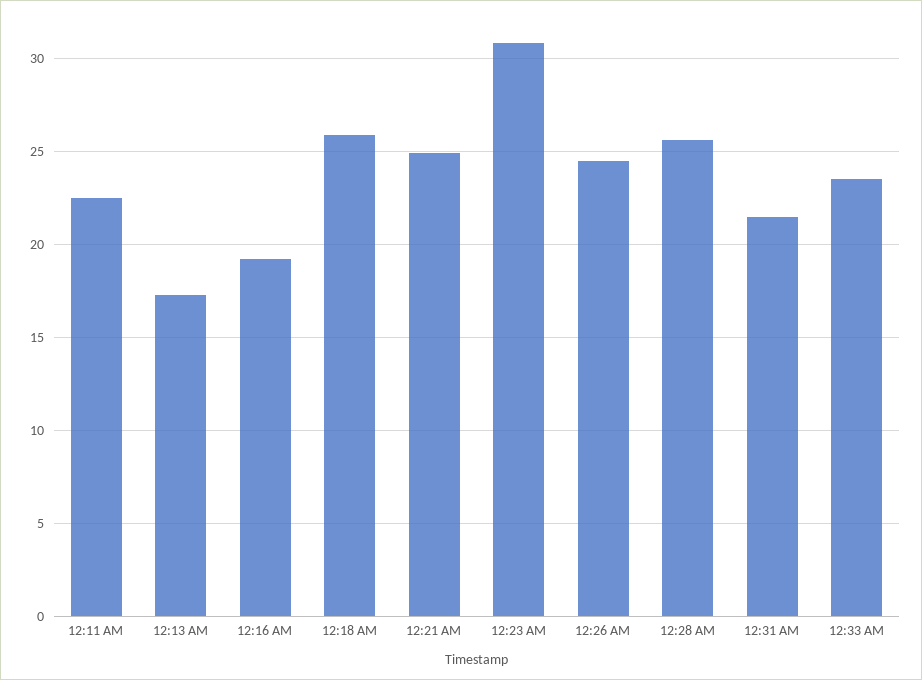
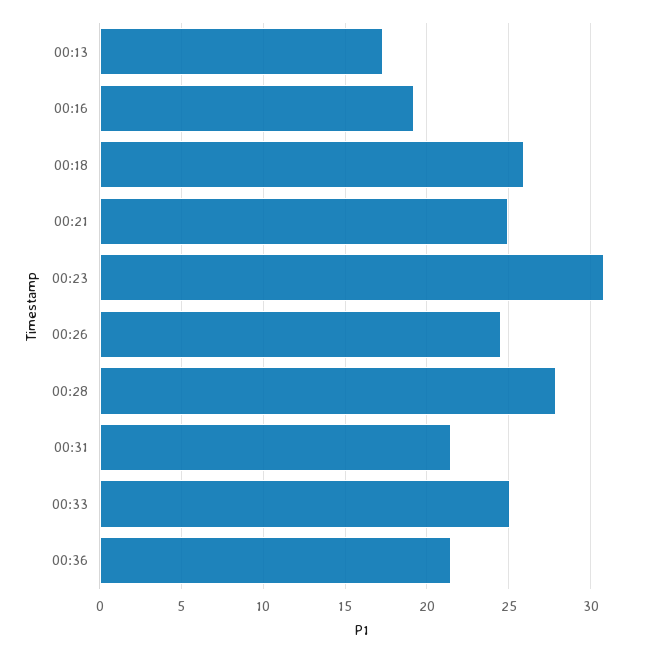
12:11 AM: 22.5 -> none
12:28 AM: 25.5 -> 28
12:33 AM: 23.5 -> 25
00:36: none -> 21.5

